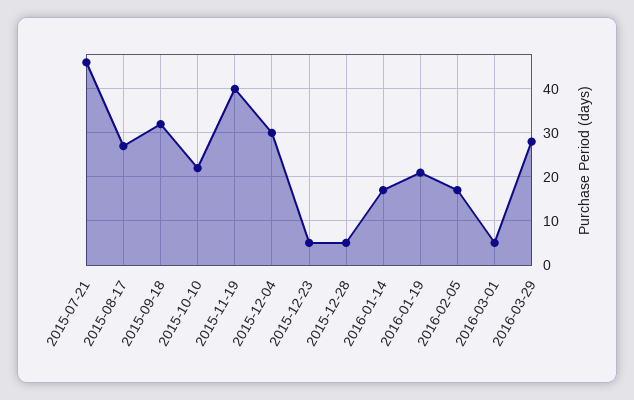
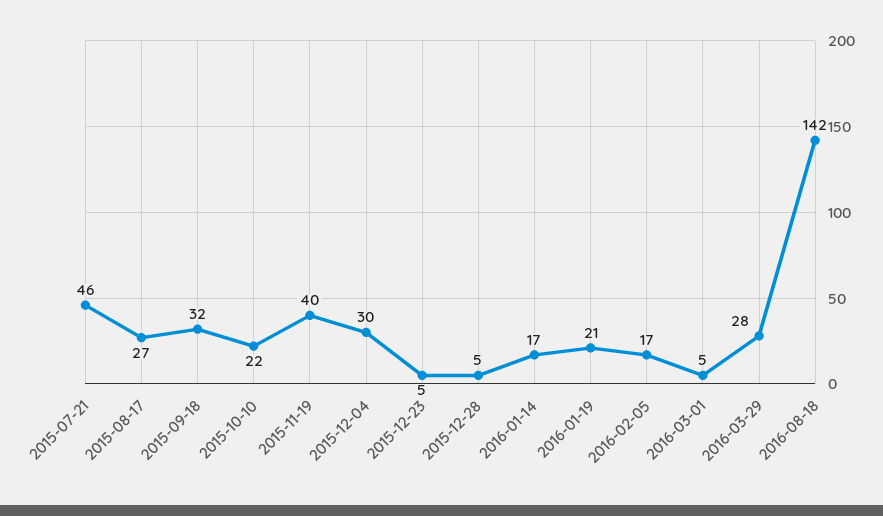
2016-08-18: none -> 142

